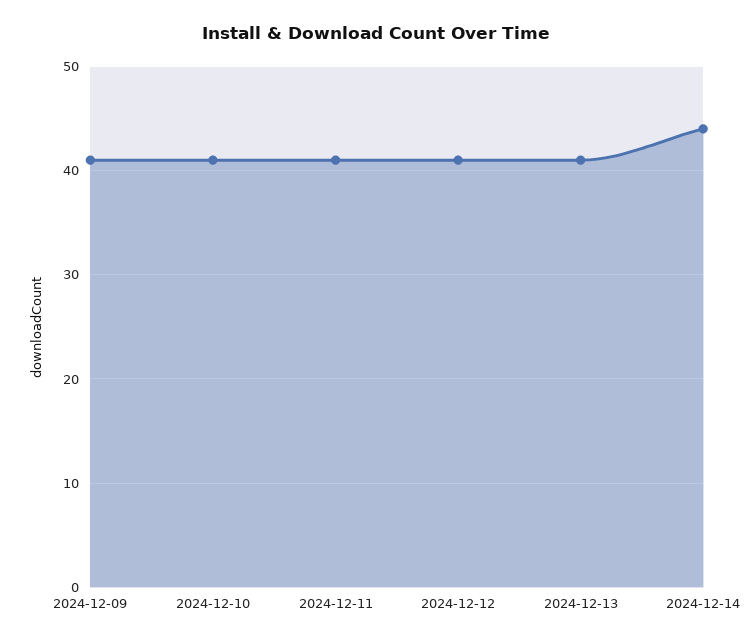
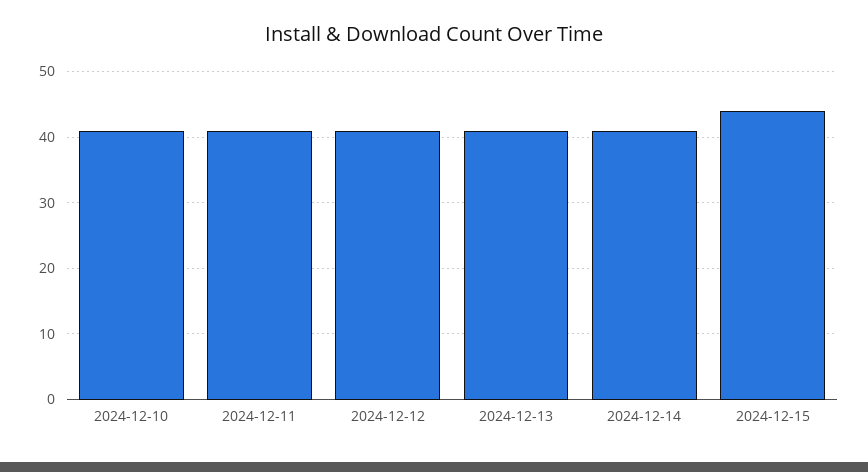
2024-12-09: 41 -> none
2024-12-14: 44 -> 41
2024-12-15: none -> 44

